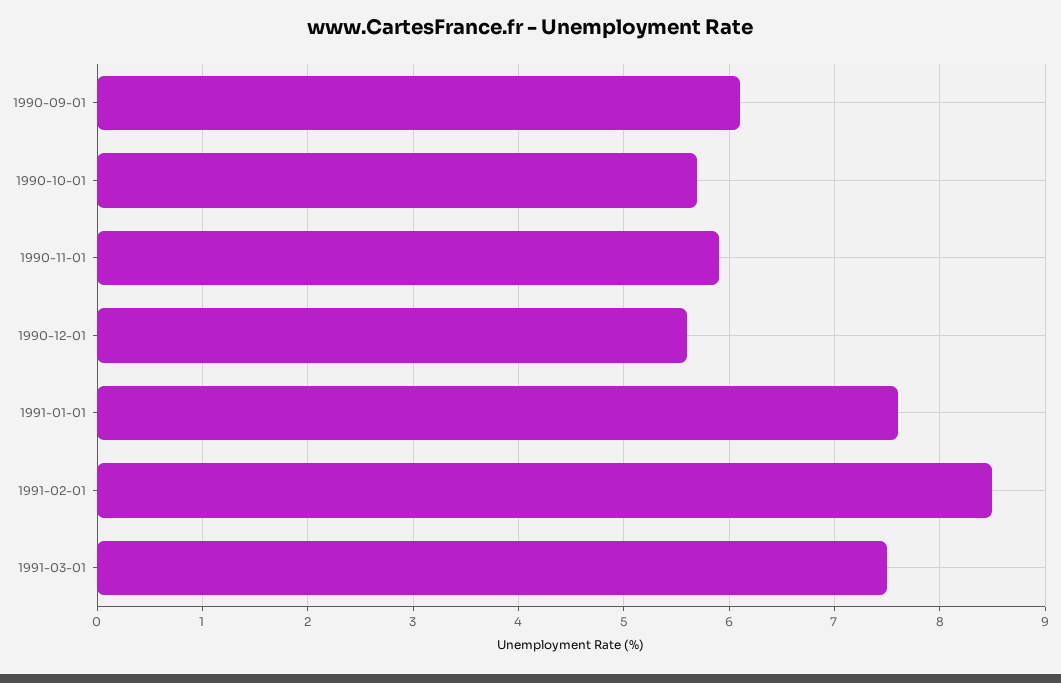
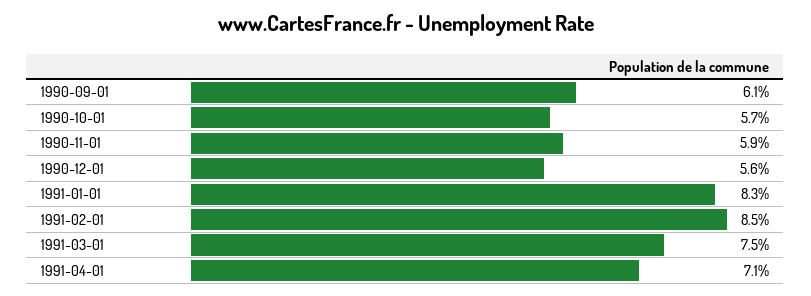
1991-01-01: 7.6 -> 8.3
1991-04-01: none -> 7.1

